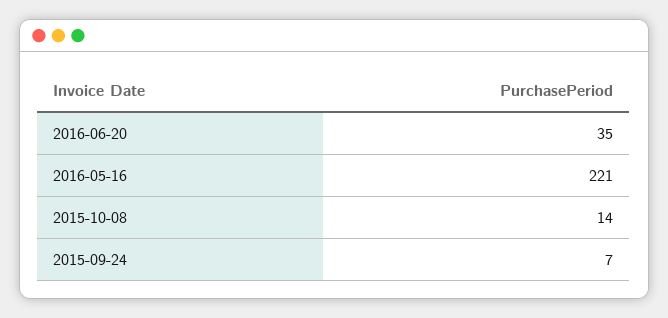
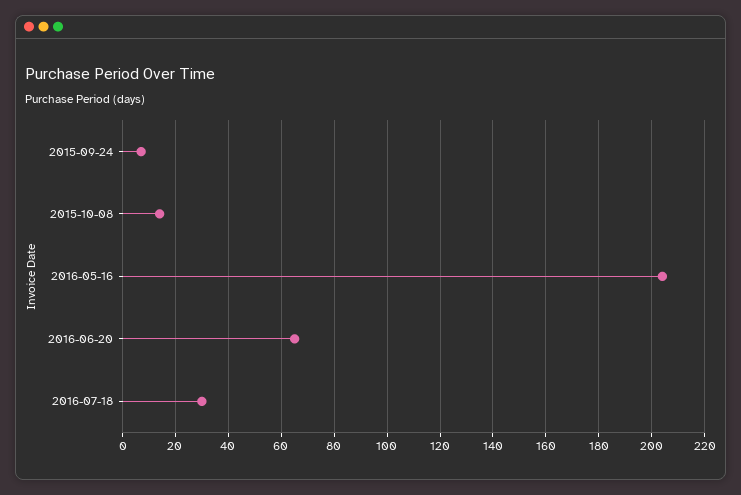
2016-06-20: 35 -> 65
2016-05-16: 221 -> 205
2016-07-18: none -> 30

